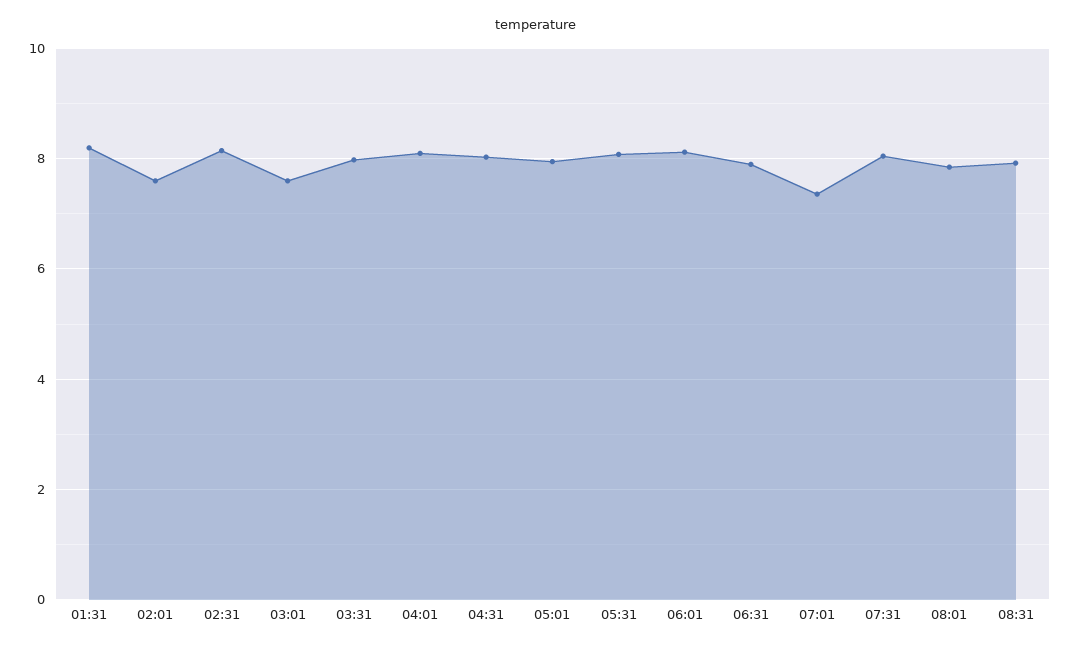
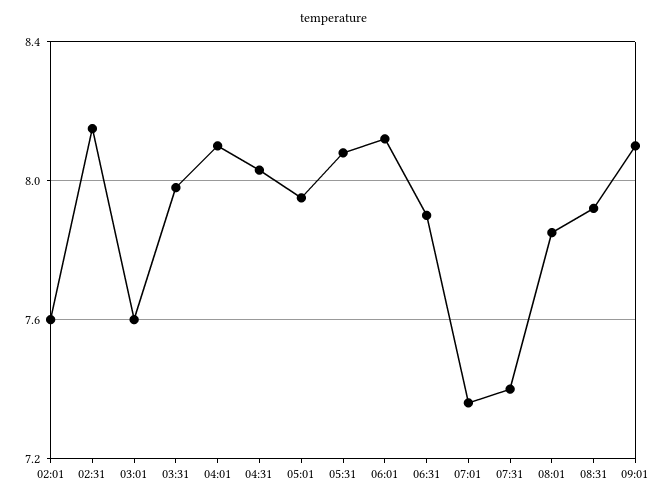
01:31: 8.2 -> none
07:31: 8 -> 7.4
09:01: none -> 8.1

